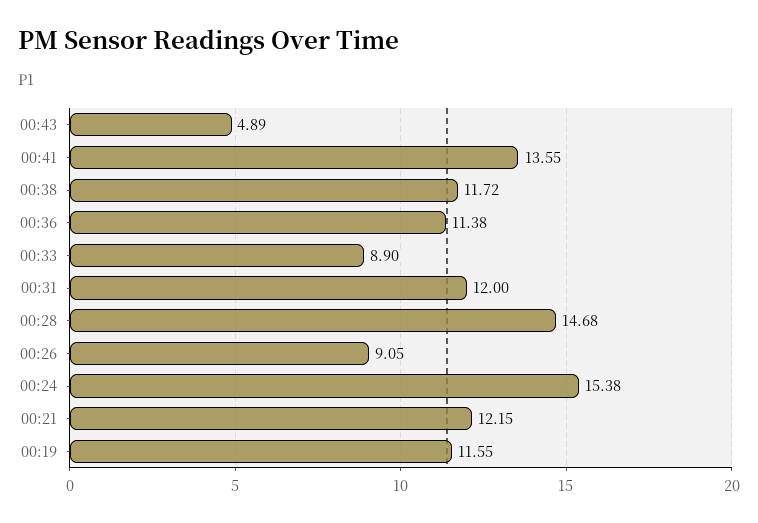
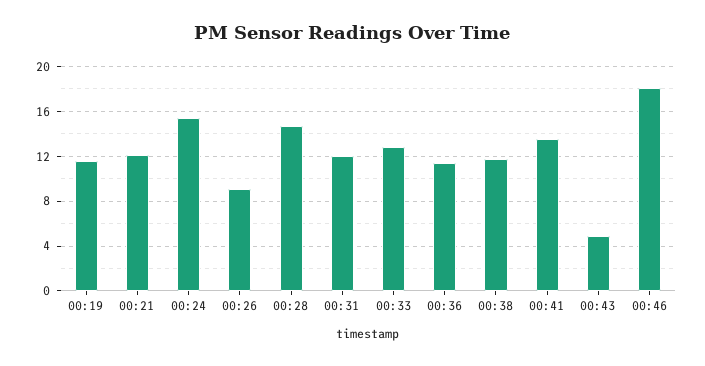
00:33: 8.9 -> 13
00:46: none -> 18

